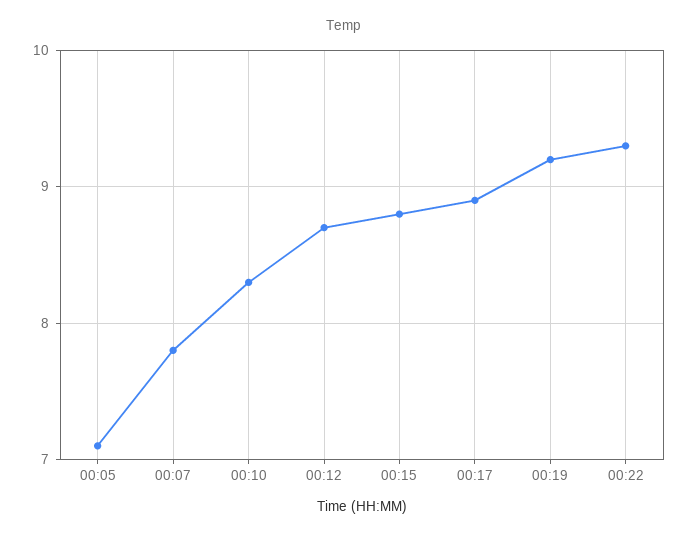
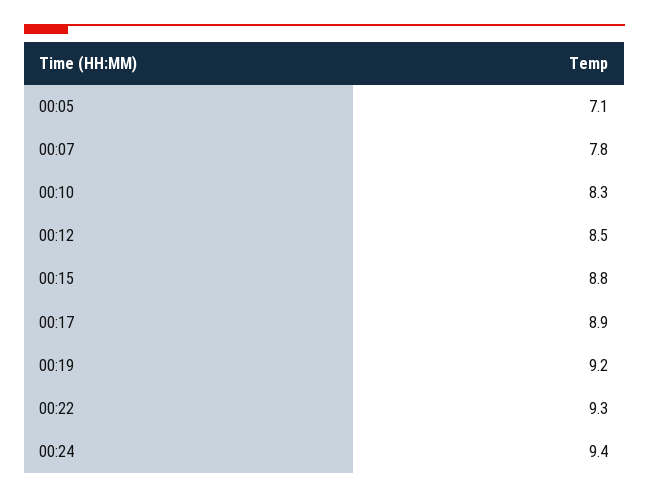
00:12: 8.7 -> 8.5
00:24: none -> 9.4

